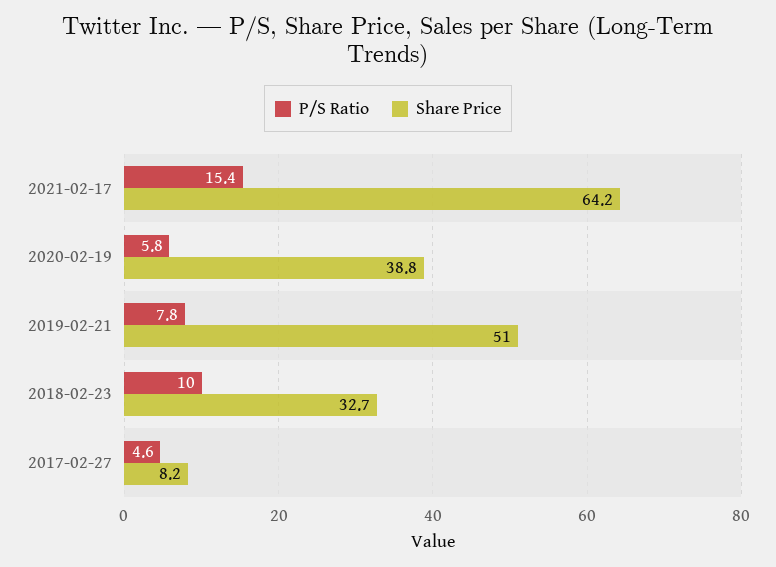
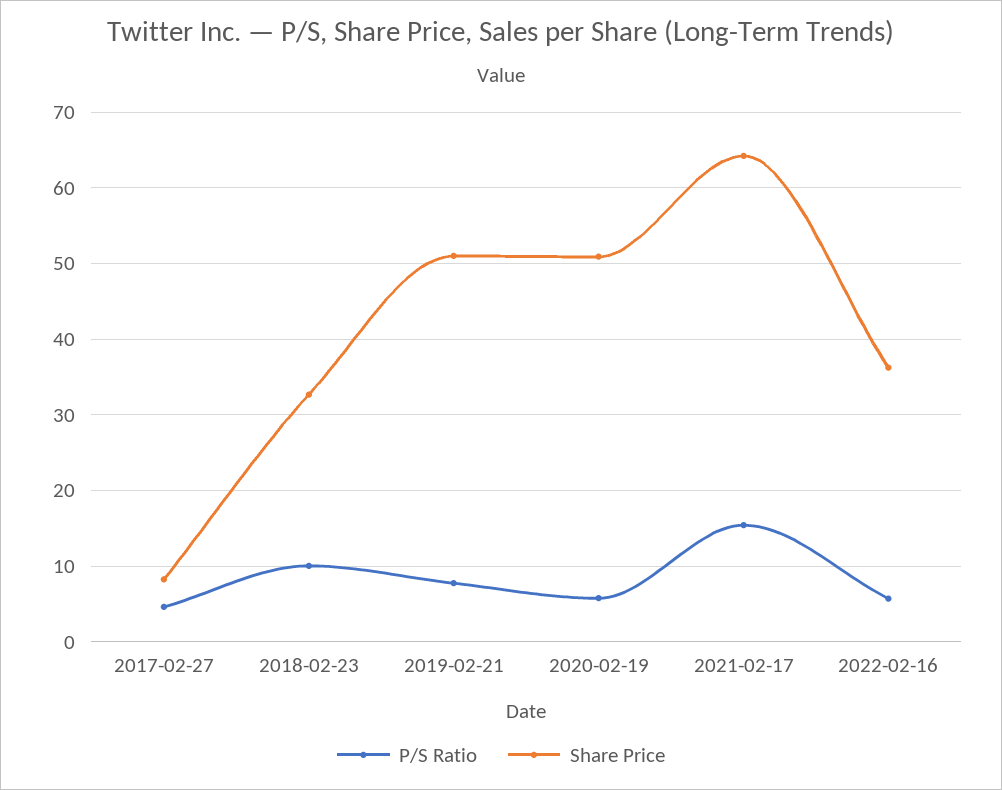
Share Price, 2020-02-19: 38.8 -> 51
P/S Ratio, 2022-02-16: none -> 6
Share Price, 2022-02-16: none -> 36

